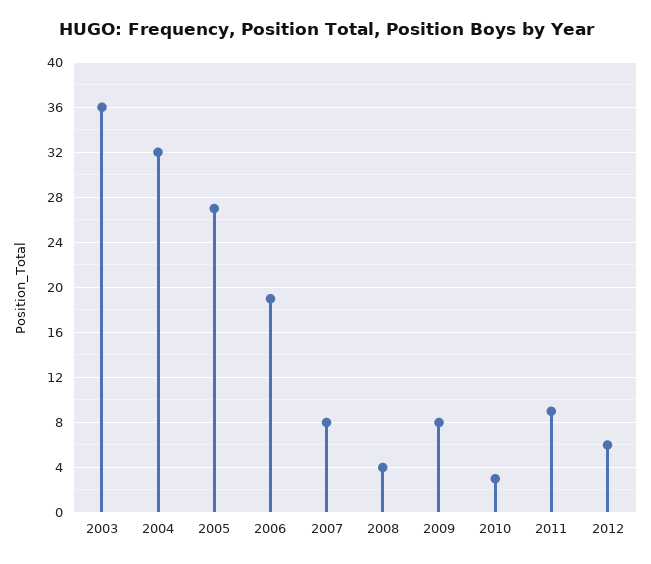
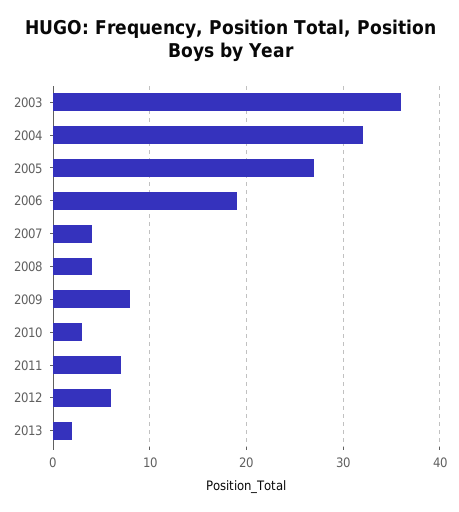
2007: 8 -> 4
2011: 9 -> 7
2013: none -> 2

